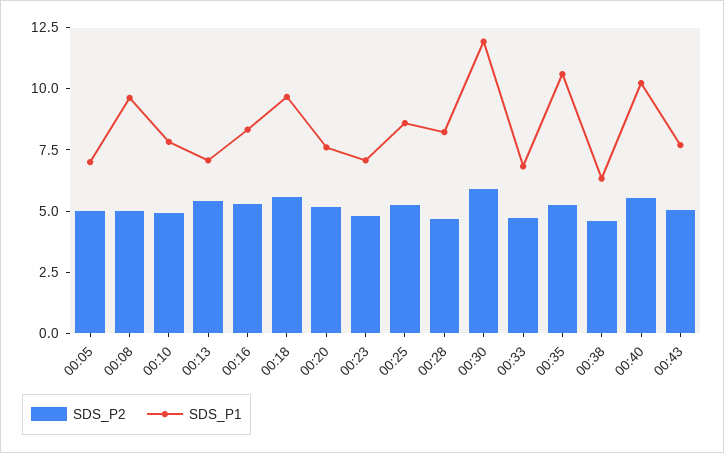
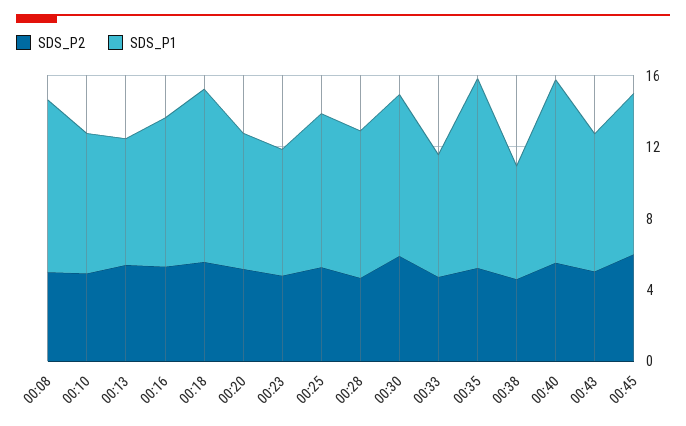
SDS_P2, 00:05: 5 -> none
SDS_P1, 00:05: 7 -> none
SDS_P1, 00:30: 12 -> 9
SDS_P2, 00:45: none -> 6
SDS_P1, 00:45: none -> 9

